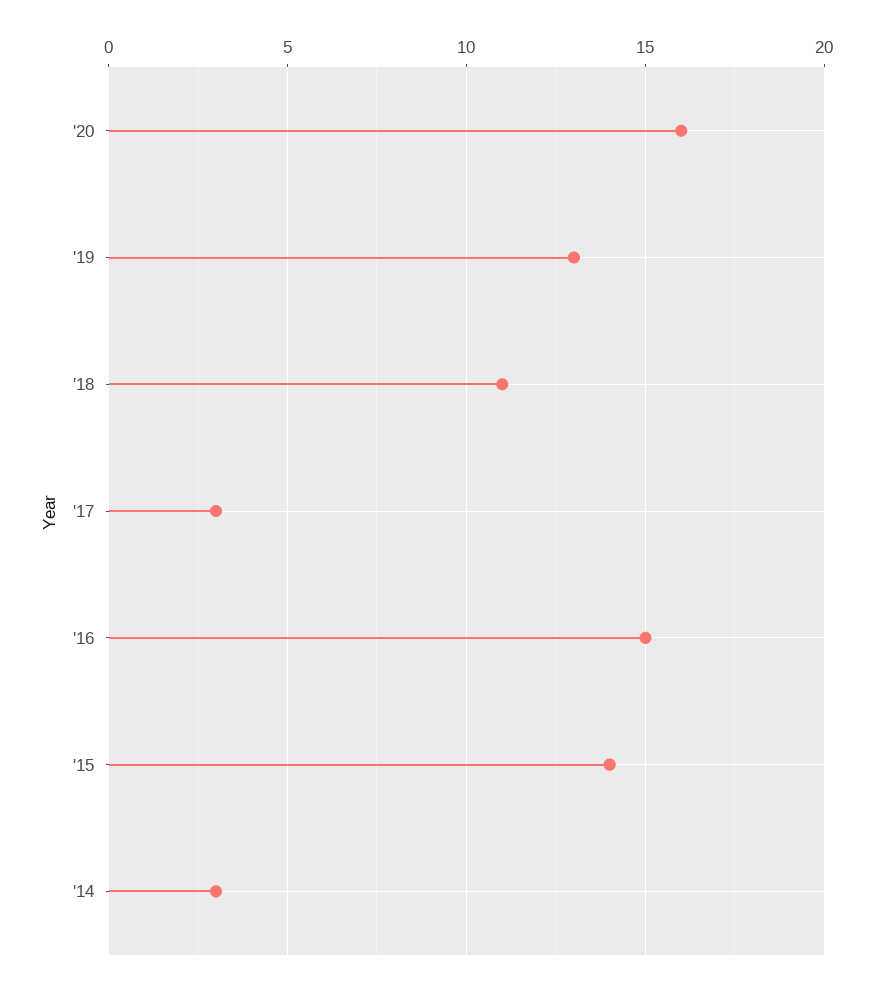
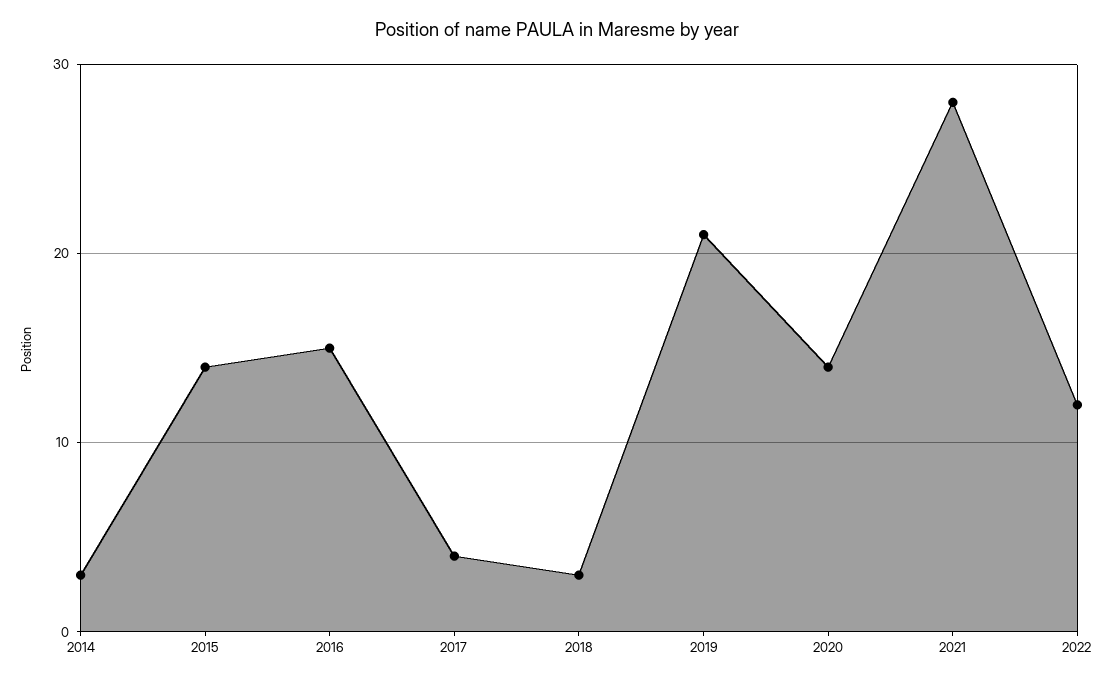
'20: 16 -> 14
'19: 13 -> 21
'18: 11 -> 3
'17: 3 -> 4
2021: none -> 28
2022: none -> 12

